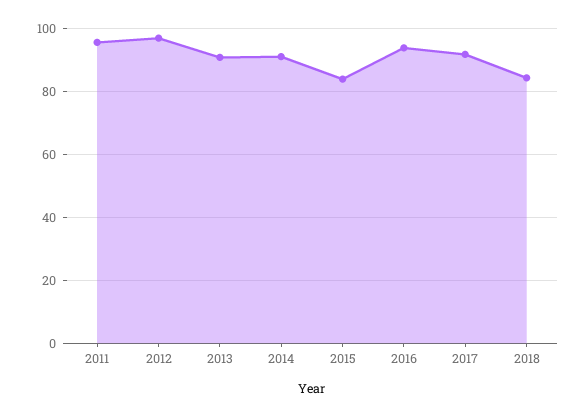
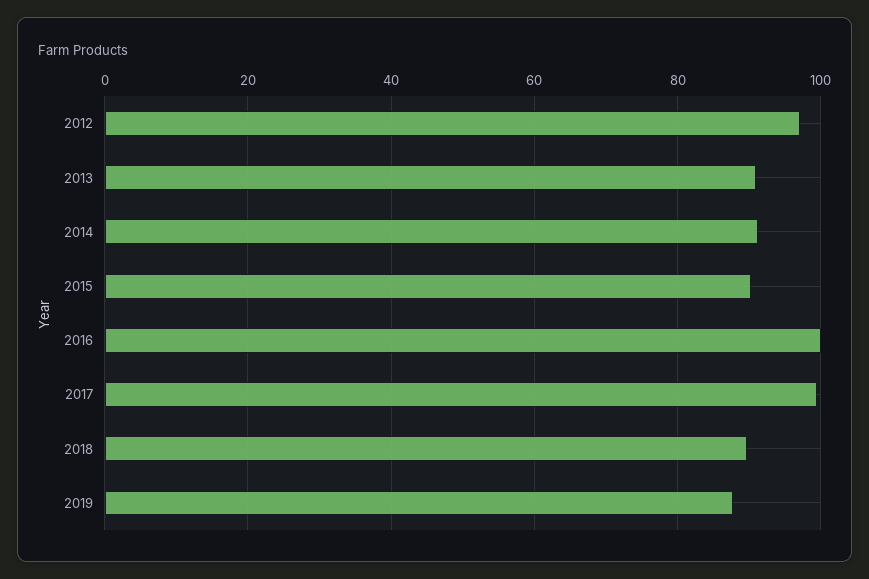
2011: 96 -> none
2015: 84 -> 90
2016: 94 -> 100
2017: 92 -> 100
2018: 84 -> 90
2019: none -> 88

